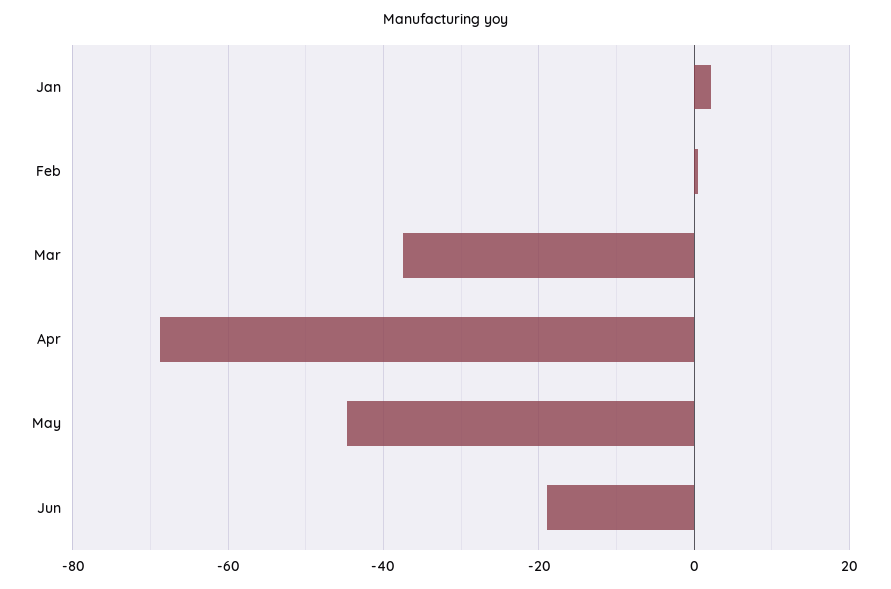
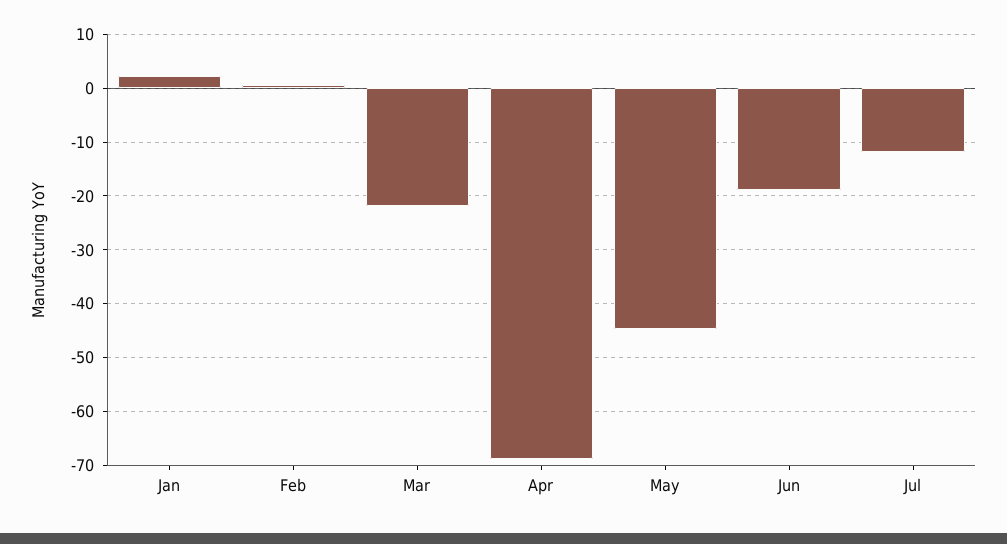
Mar: -38 -> -22
Jul: none -> -12

